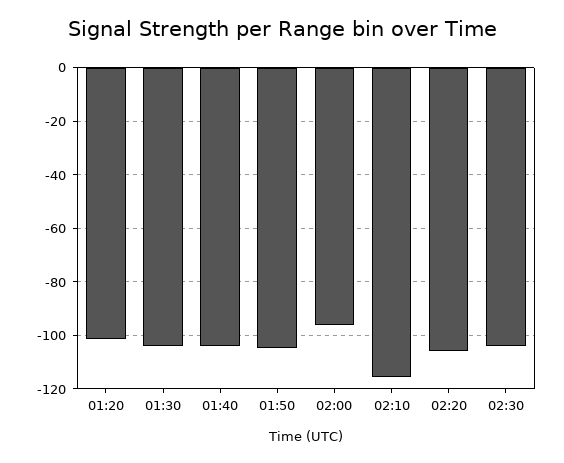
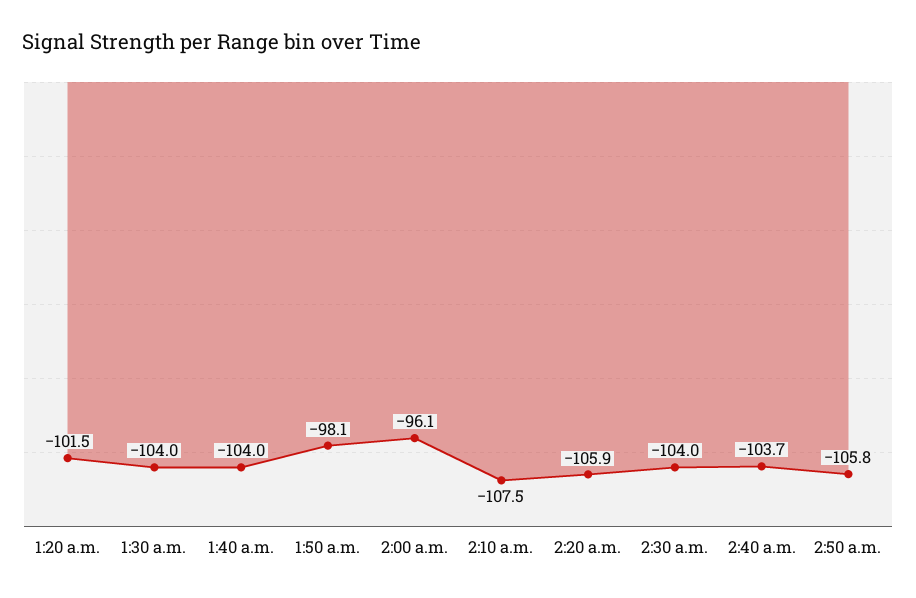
01:50: -105 -> -98.1
02:10: -115 -> -107.5
2:40 a.m.: none -> -103.7
2:50 a.m.: none -> -105.8

